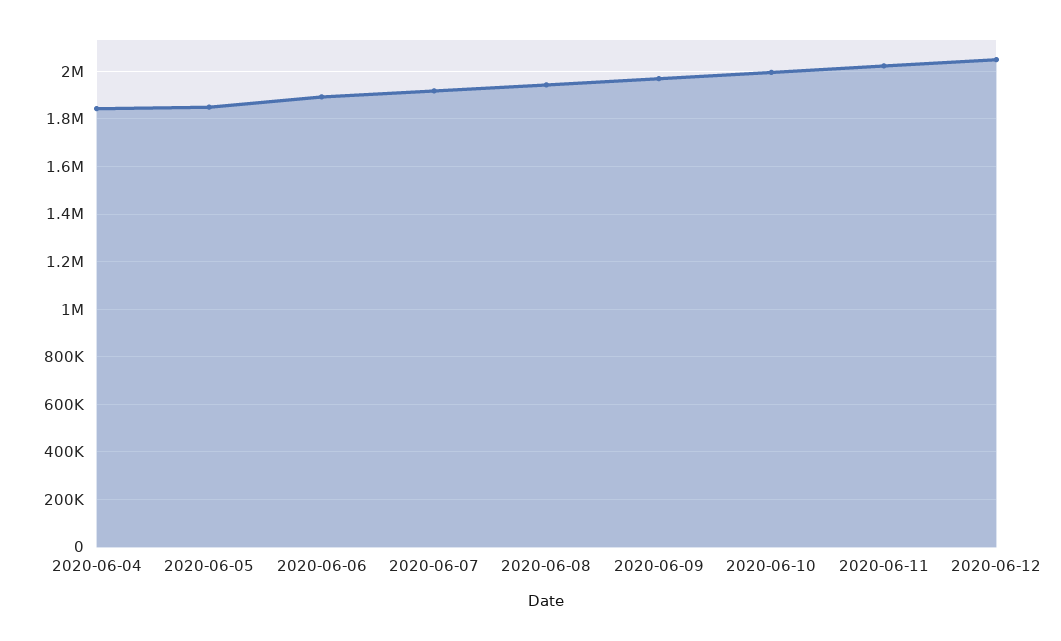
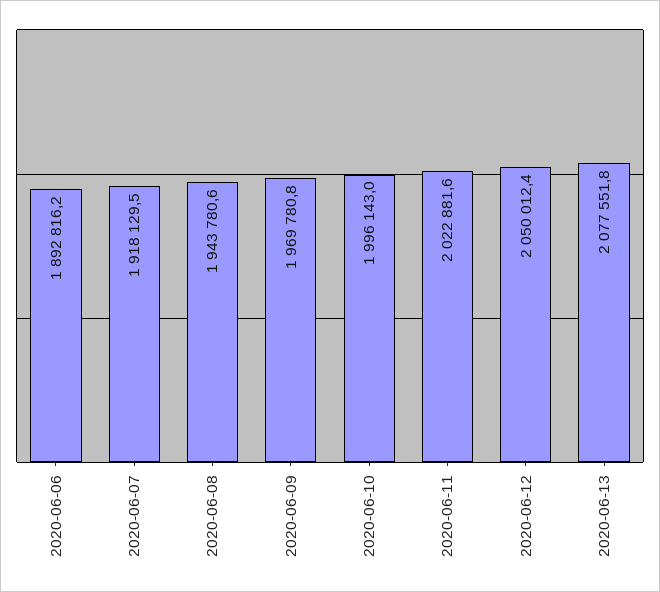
2020-06-04: 1850000 -> none
2020-06-05: 1850000 -> none
2020-06-13: none -> 2077551.8

